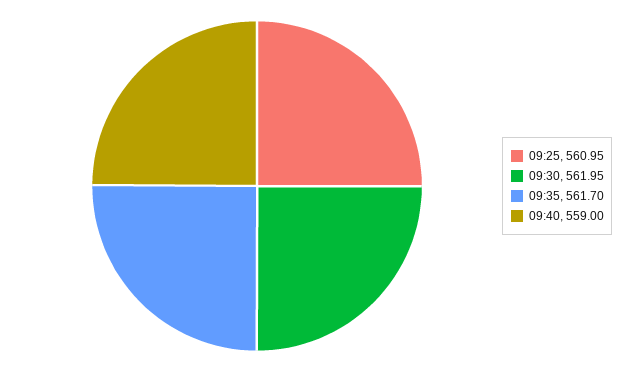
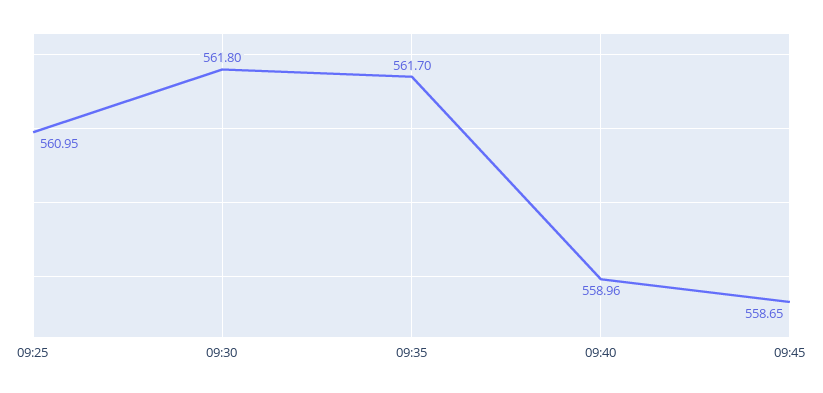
09:30: 561.95 -> 561.8
09:40: 559 -> 558.96
09:45: none -> 558.65

